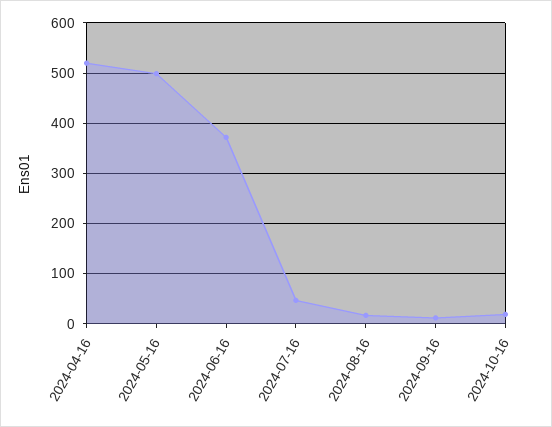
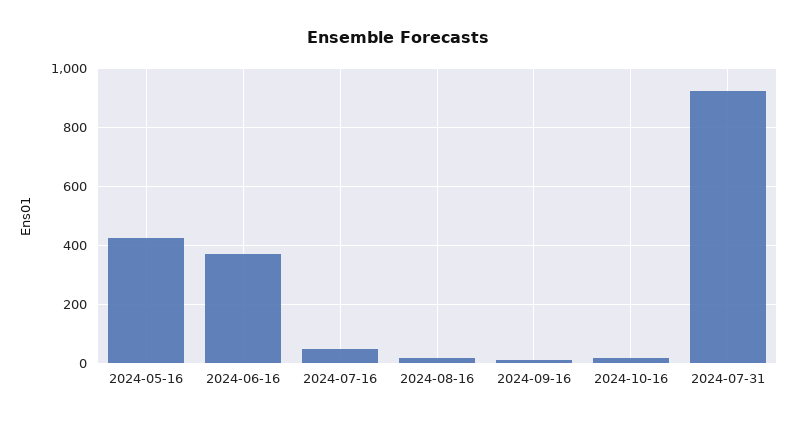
2024-04-16: 520 -> none
2024-05-16: 500 -> 425
2024-07-31: none -> 925

